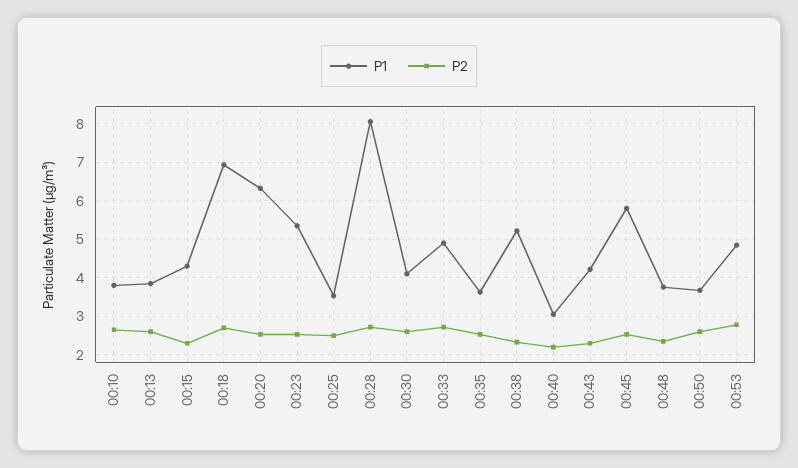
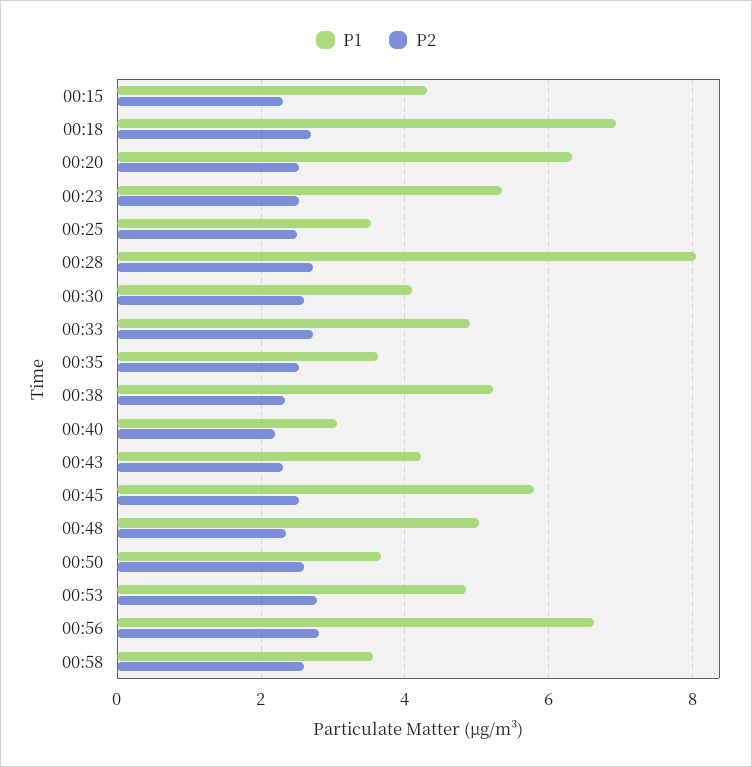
P1, 00:10: 3.8 -> none
P2, 00:10: 2.6 -> none
P1, 00:13: 3.8 -> none
P2, 00:13: 2.6 -> none
P1, 00:48: 3.8 -> 5
P1, 00:56: none -> 6.6
P2, 00:56: none -> 2.8
P1, 00:58: none -> 3.6
P2, 00:58: none -> 2.6

